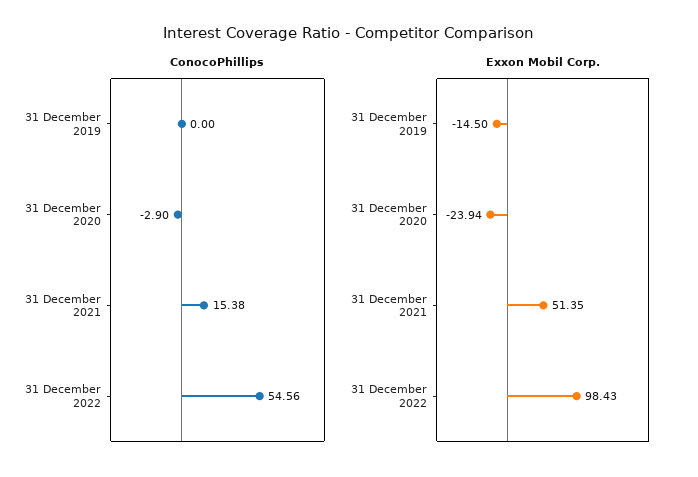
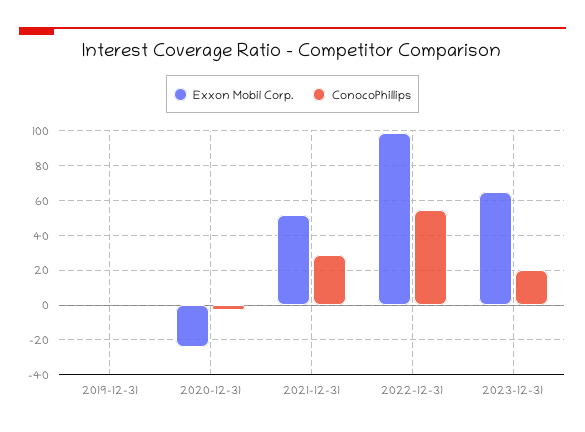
ConocoPhillips, 31 December 2021: 15.38 -> 30
Exxon Mobil Corp., 31 December 2019: -14.5 -> 0
Exxon Mobil Corp., 2023-12-31: none -> 65
ConocoPhillips, 2023-12-31: none -> 20

